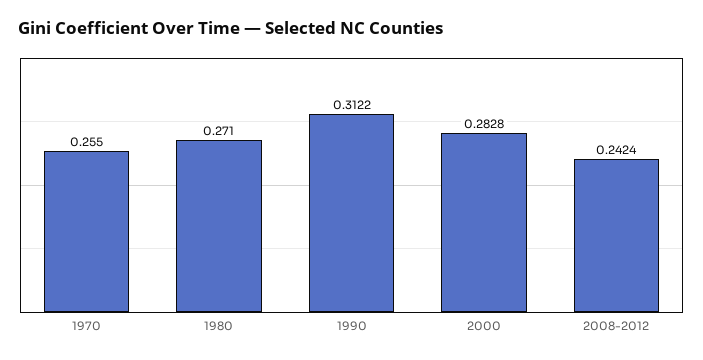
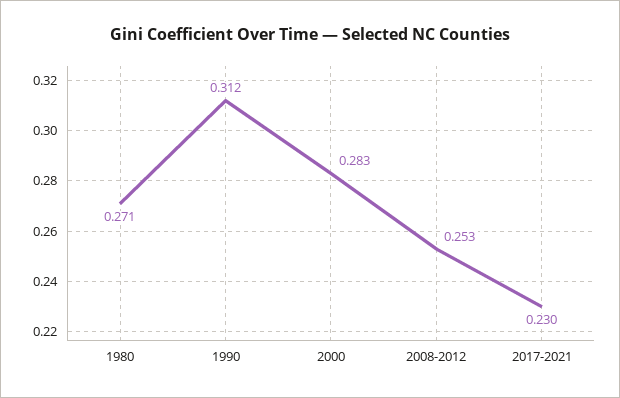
1970: 0.255 -> none
2008-2012: 0.2424 -> 0.253
2017-2021: none -> 0.23

